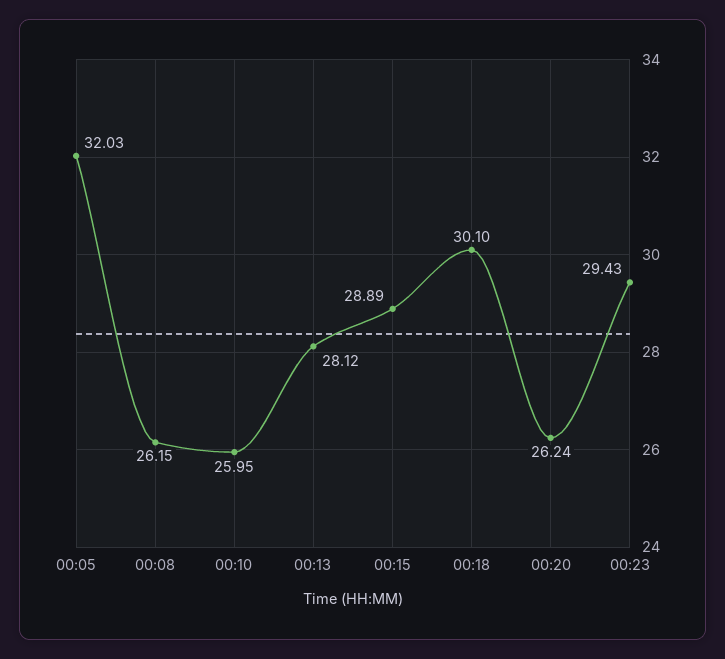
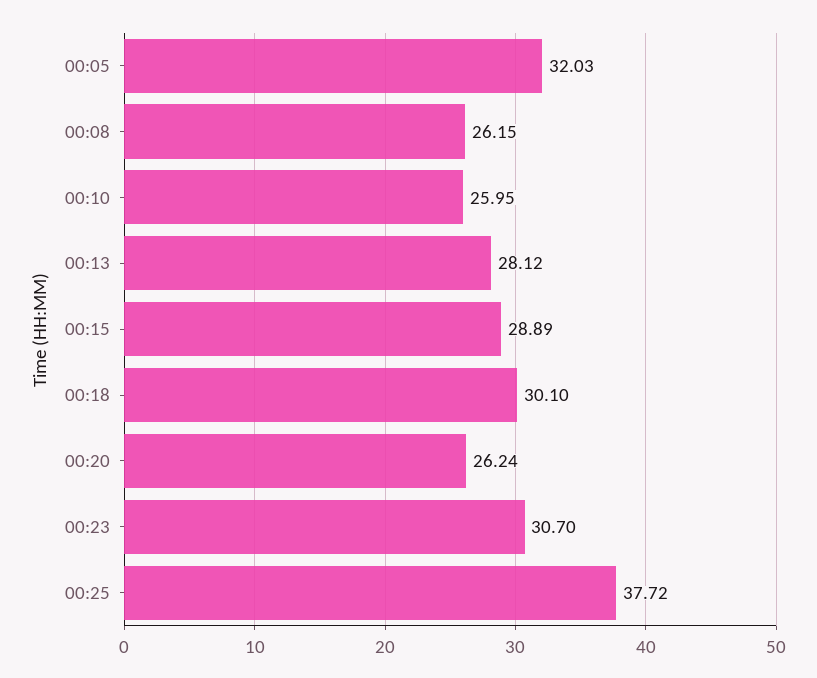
00:23: 29.43 -> 30.7
00:25: none -> 37.72

